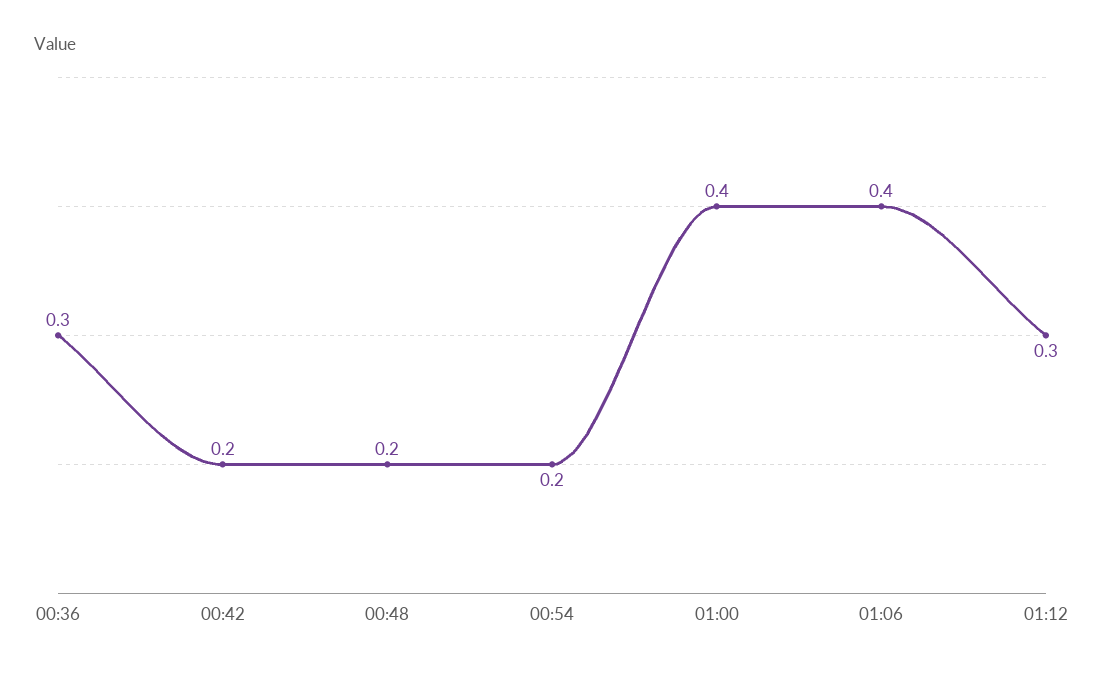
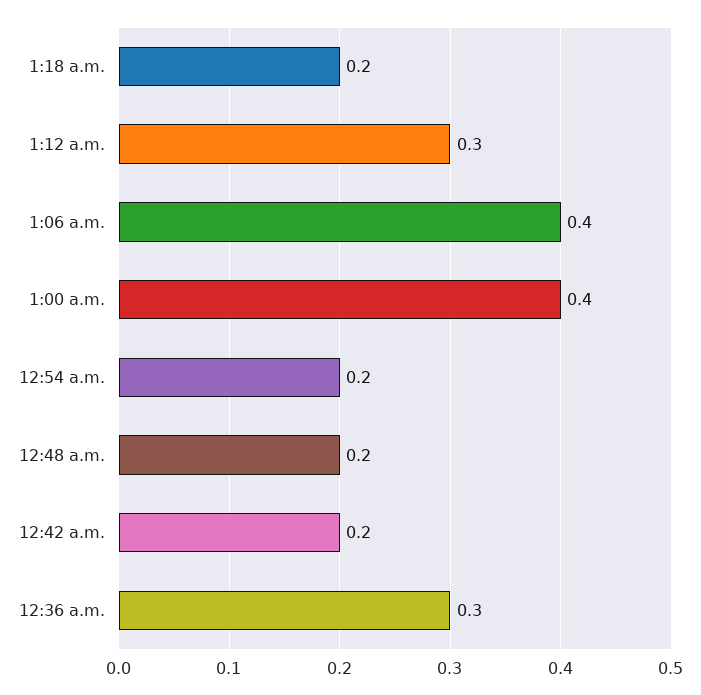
1:18 a.m.: none -> 0.2

